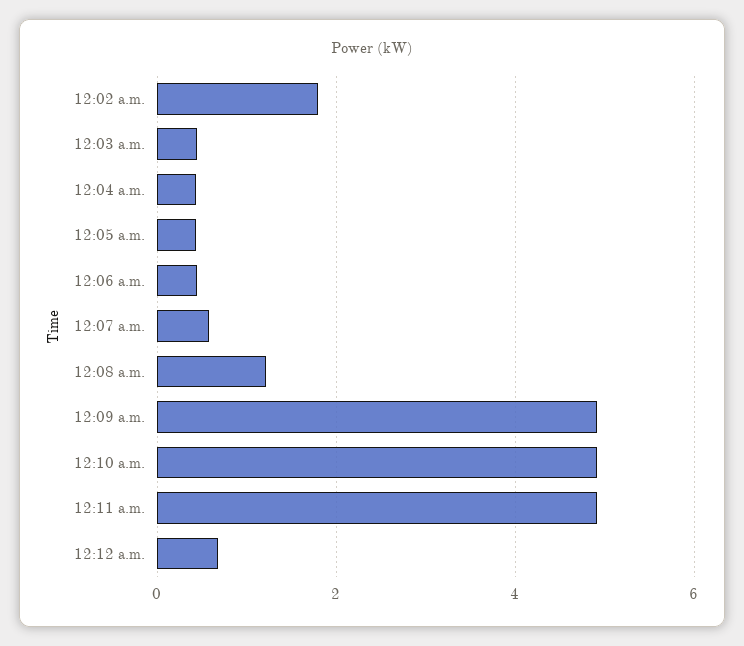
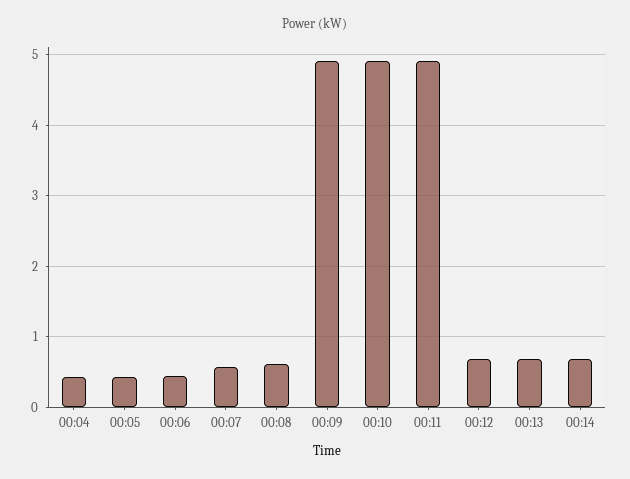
12:02 a.m.: 1.8 -> none
12:03 a.m.: 0.4 -> none
12:08 a.m.: 1.2 -> 0.6
00:13: none -> 0.7
00:14: none -> 0.7

